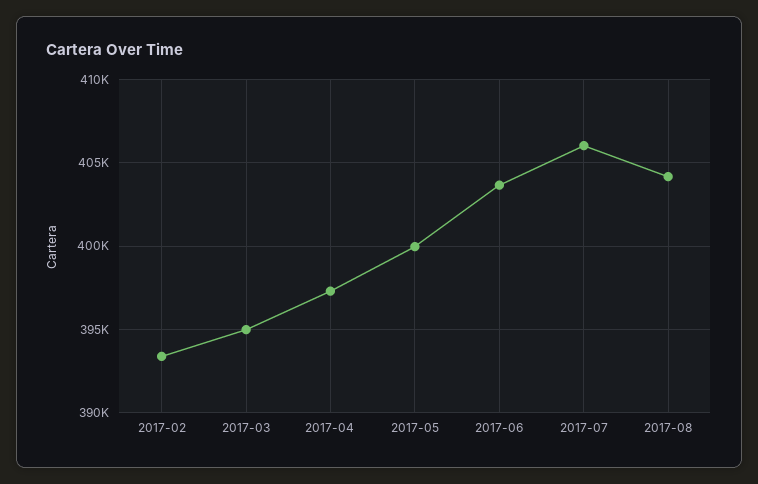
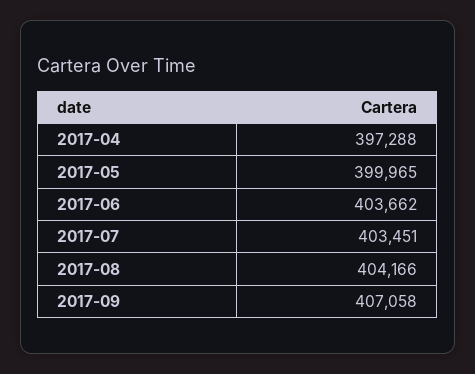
2017-02: 393500 -> none
2017-03: 395000 -> none
2017-07: 406000 -> 403451
2017-09: none -> 407058

